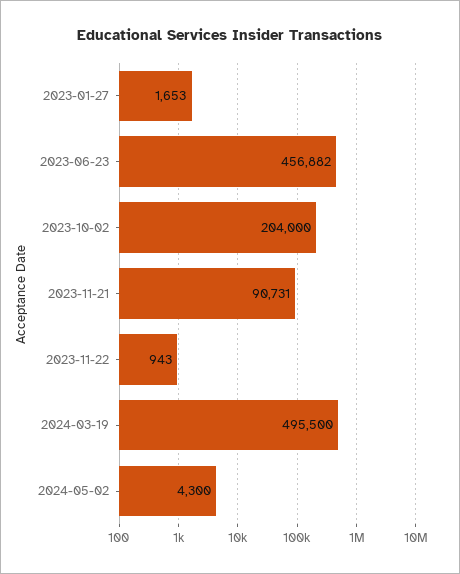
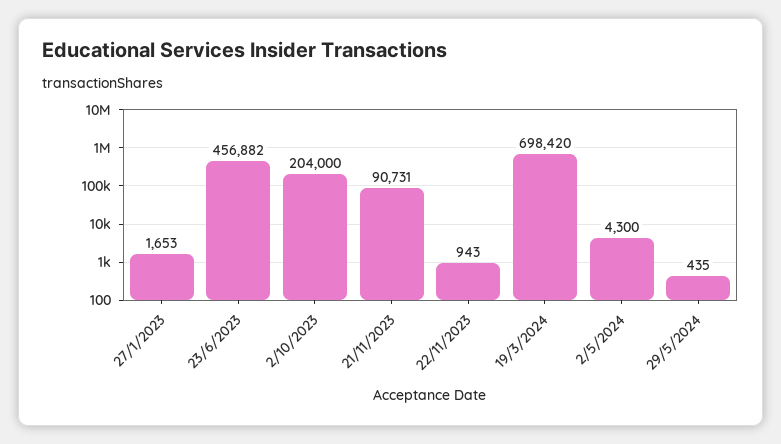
2024-03-19: 495500 -> 698420
29/5/2024: none -> 435

